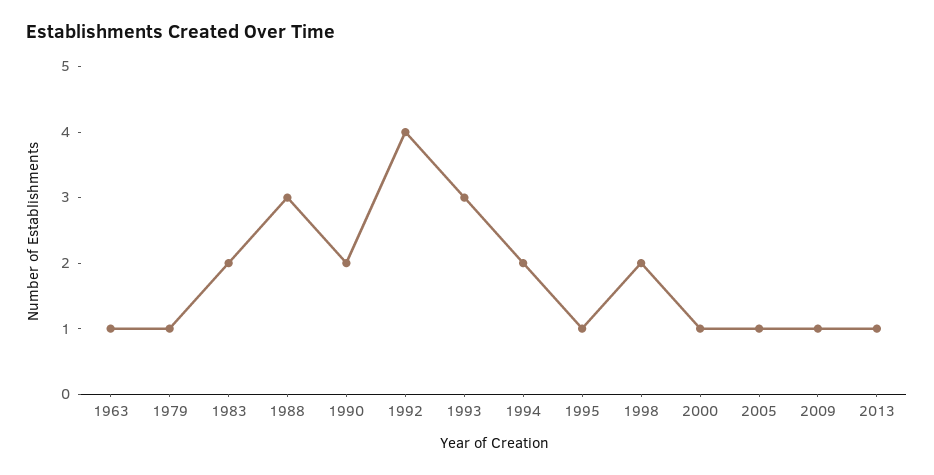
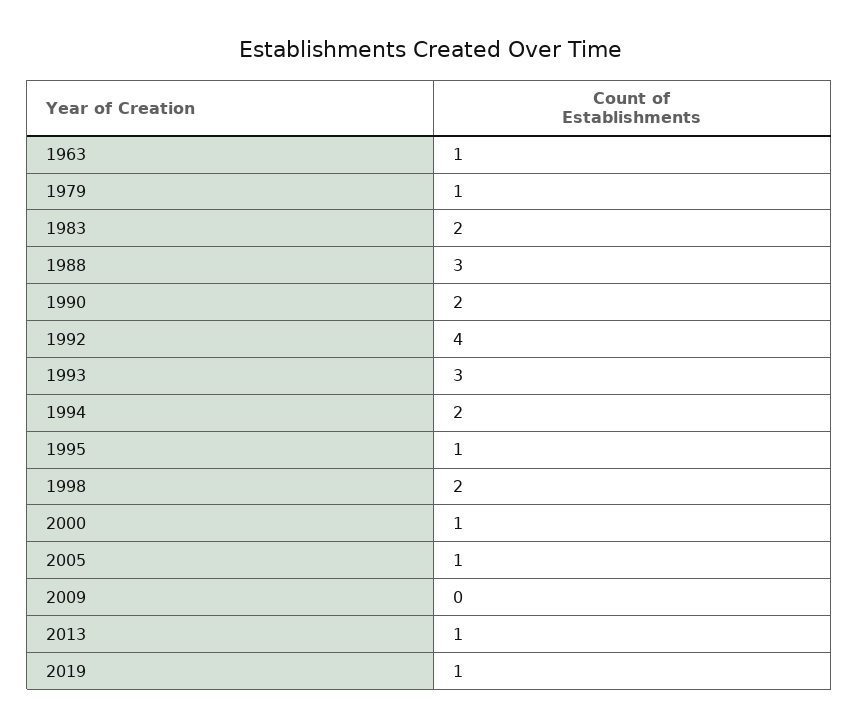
2009: 1 -> 0
2019: none -> 1

